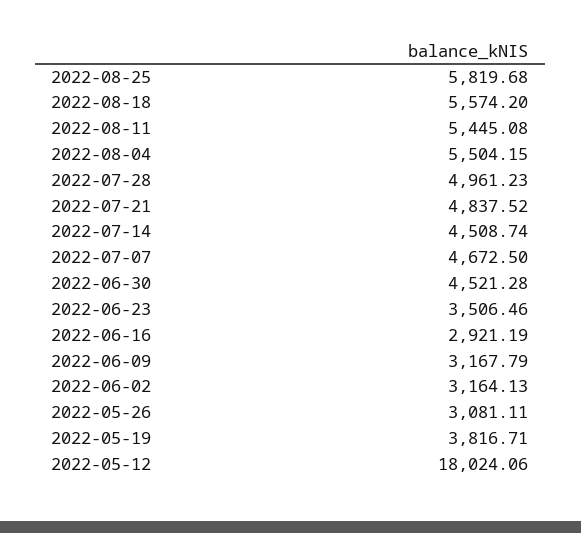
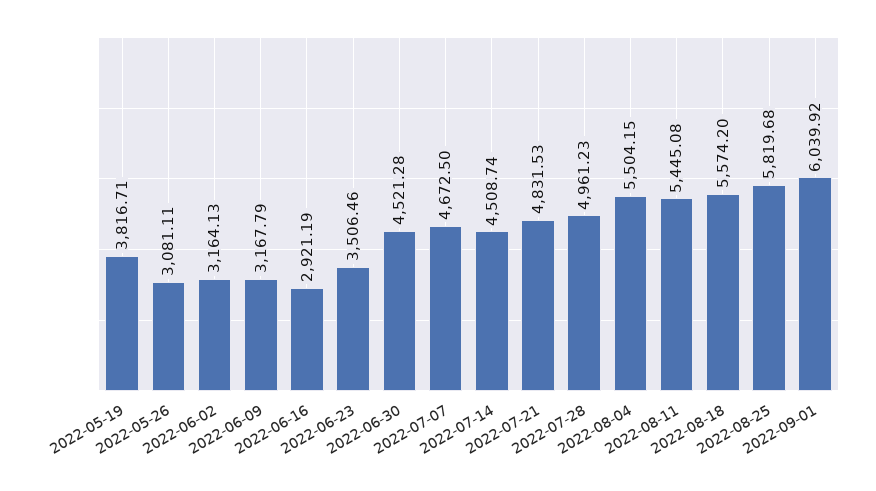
2022-07-21: 4837.52 -> 4831.53
2022-05-12: 18024.06 -> none
2022-09-01: none -> 6039.92

